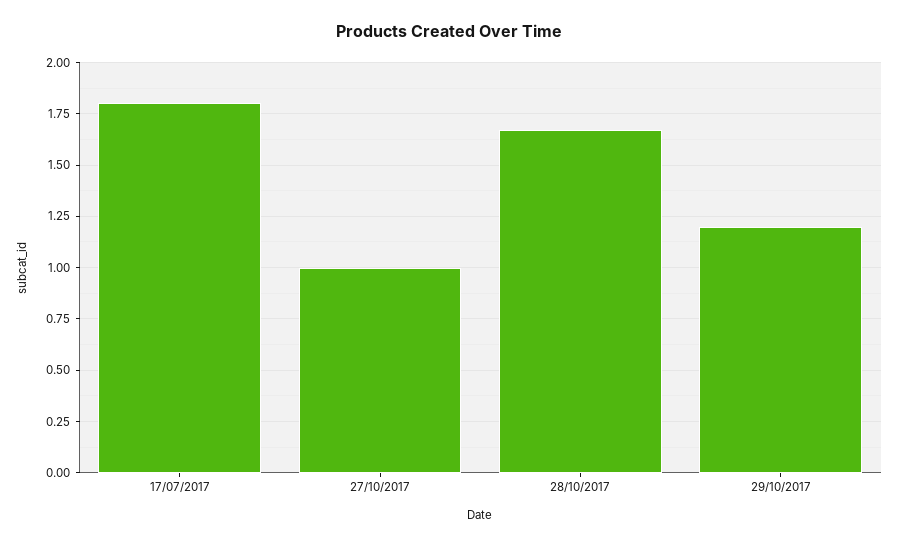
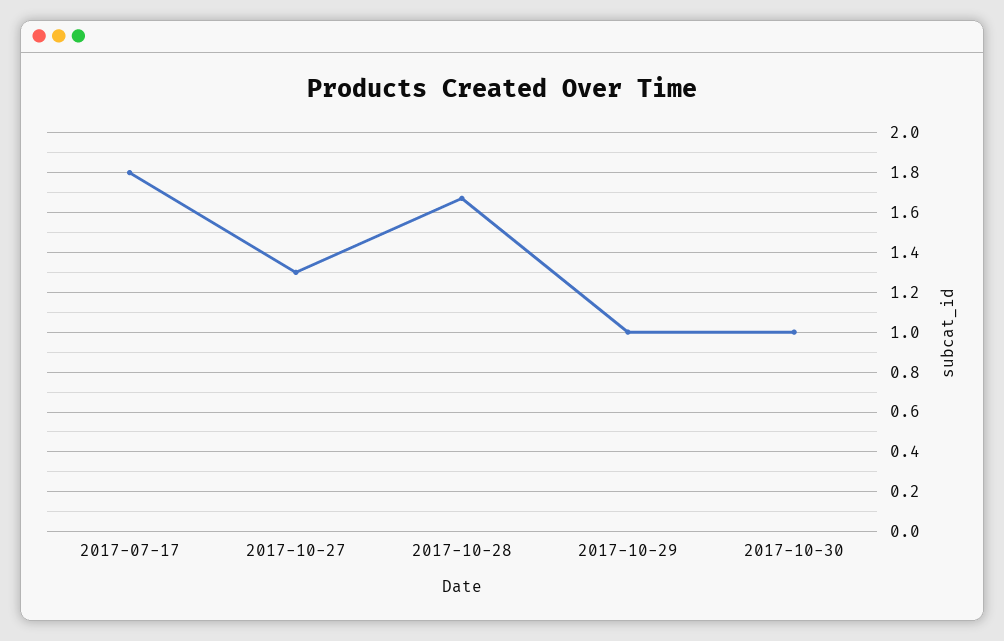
27/10/2017: 1 -> 1.3
29/10/2017: 1.2 -> 1
2017-10-30: none -> 1

